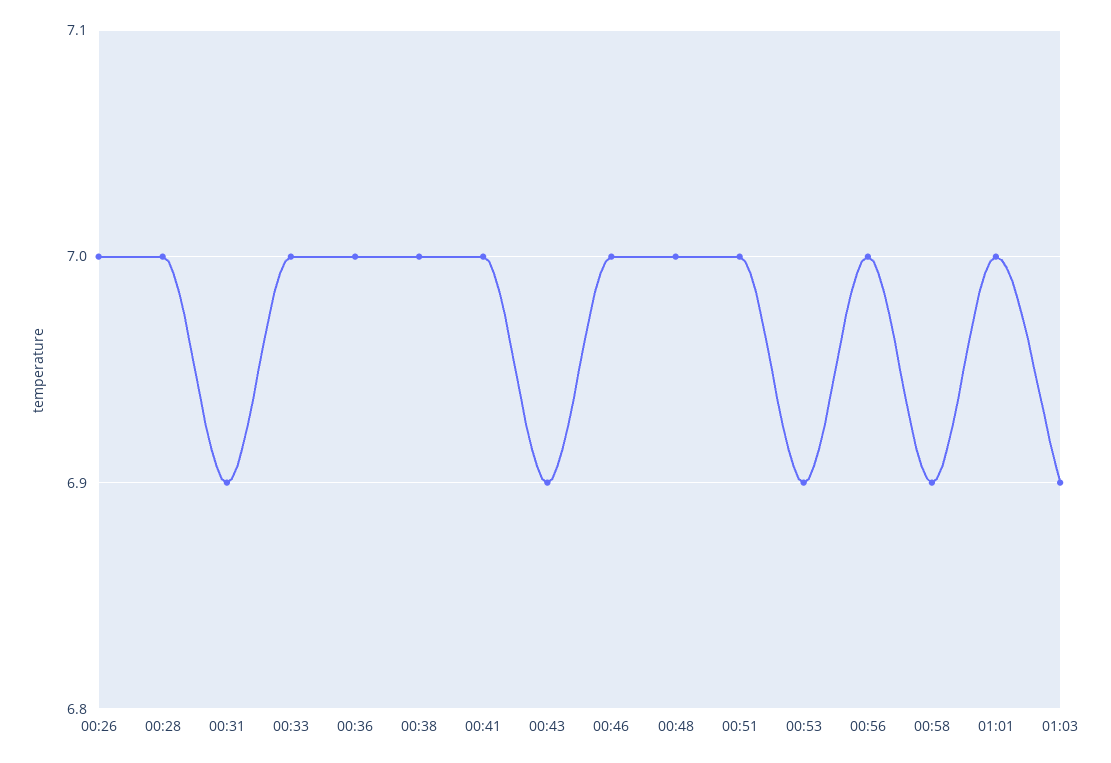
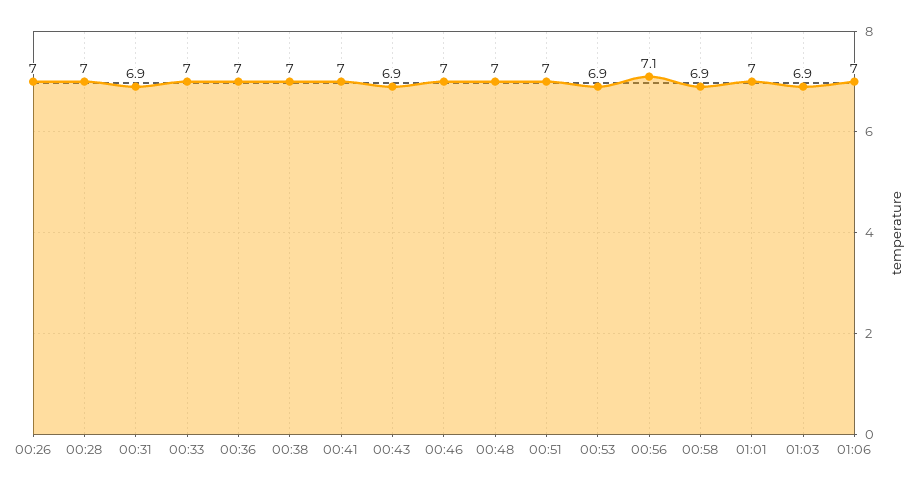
00:56: 7 -> 7.1
01:06: none -> 7

